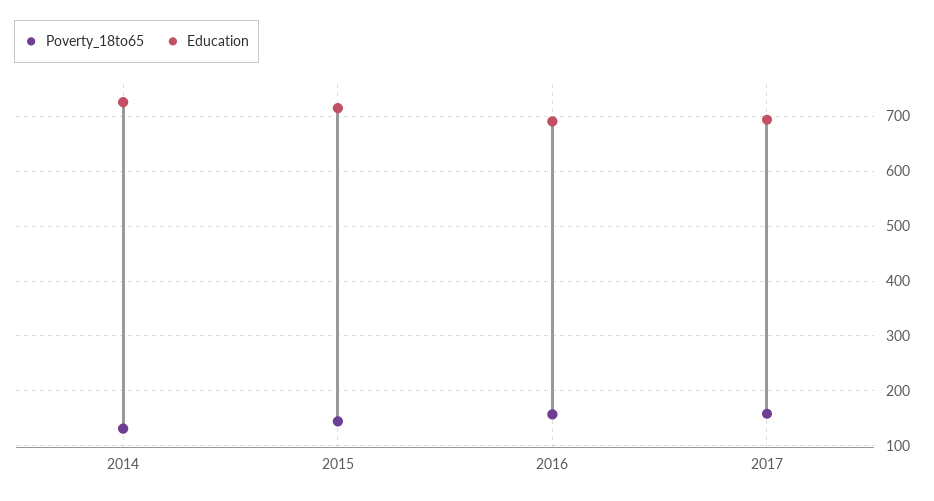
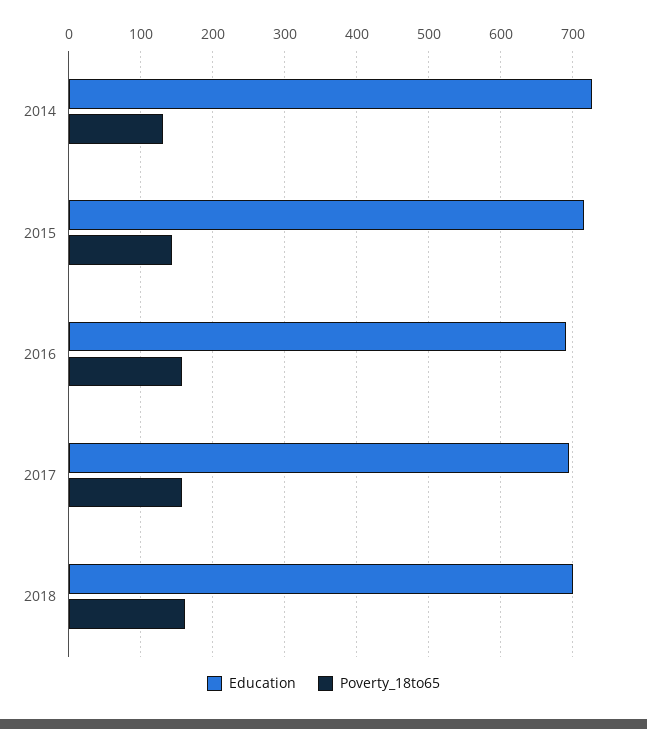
Education, 2018: none -> 700
Poverty_18to65, 2018: none -> 160

